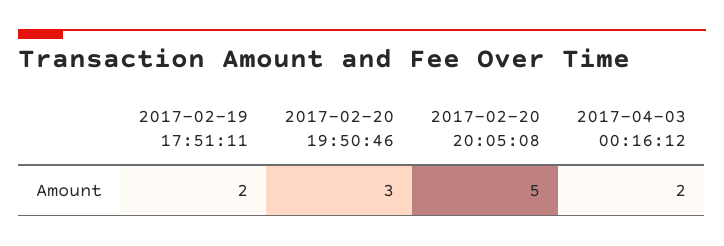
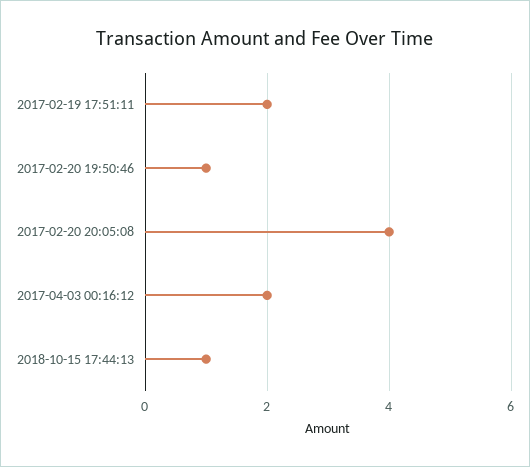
2017-02-20 19:50:46: 3 -> 1
2017-02-20 20:05:08: 5 -> 4
2018-10-15 17:44:13: none -> 1

